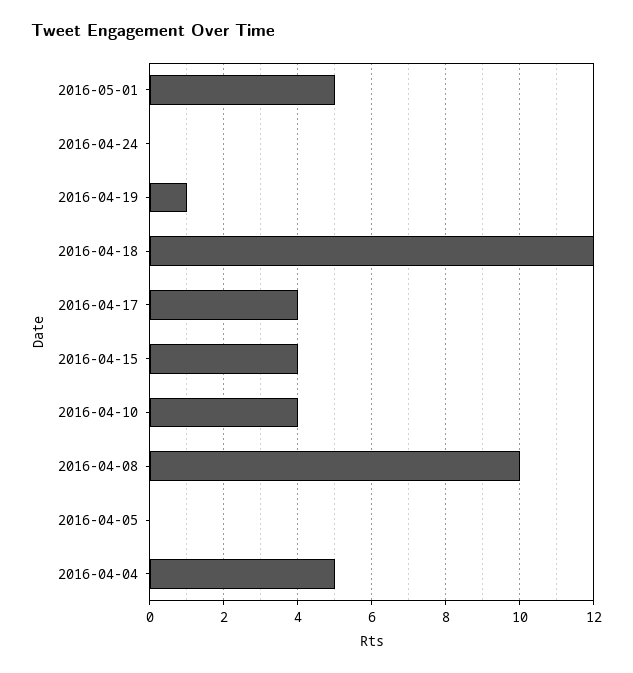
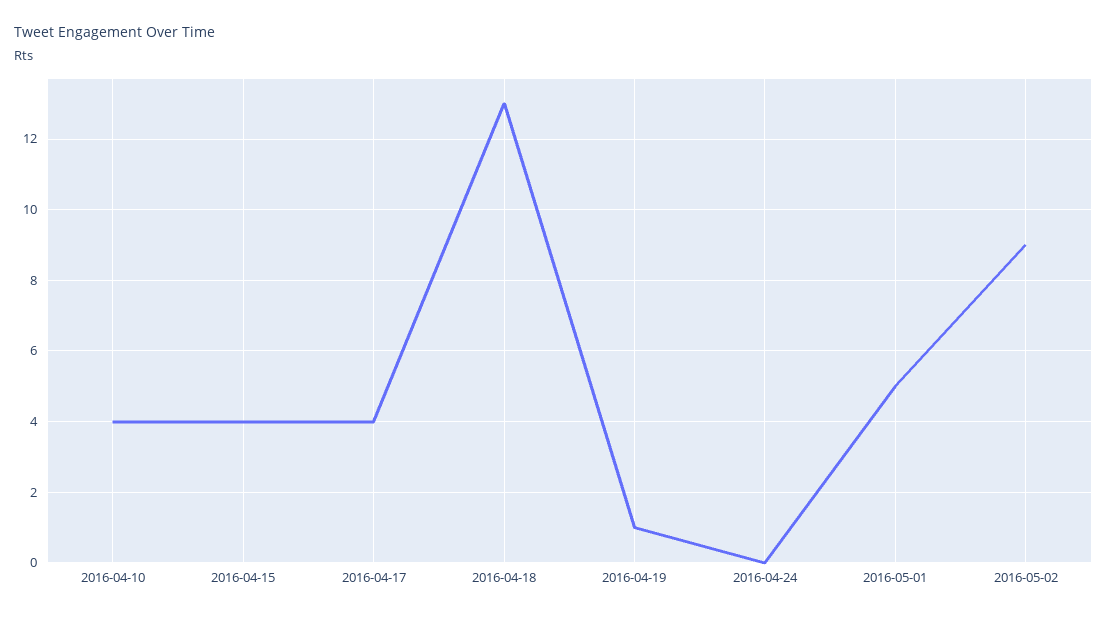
2016-04-18: 12 -> 13
2016-04-08: 10 -> none
2016-04-05: 0 -> none
2016-04-04: 5 -> none
2016-05-02: none -> 9

